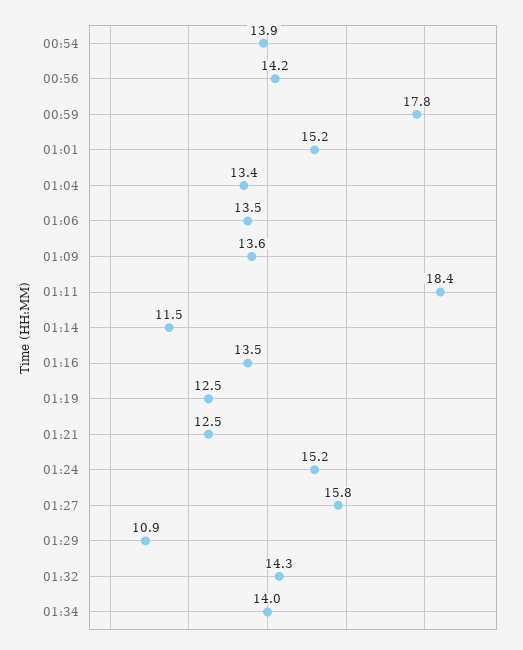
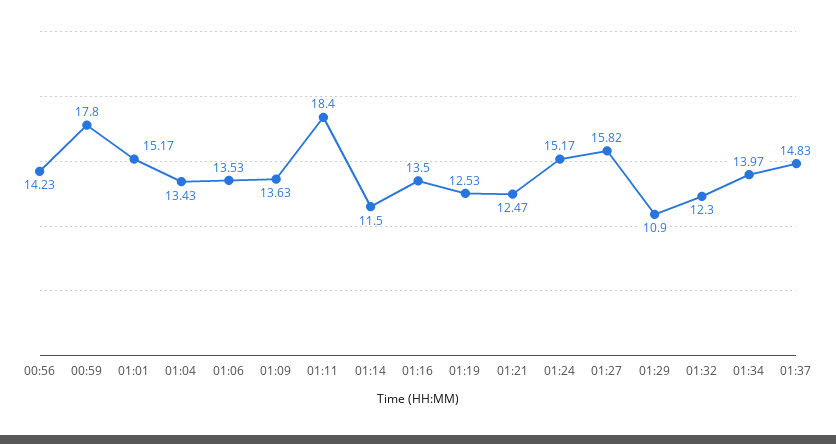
00:54: 13.9 -> none
01:32: 14.3 -> 12.3
01:37: none -> 14.83

